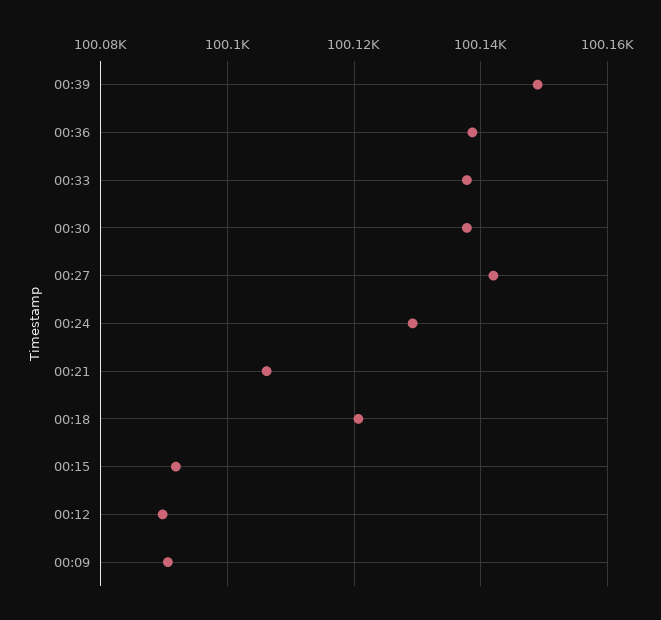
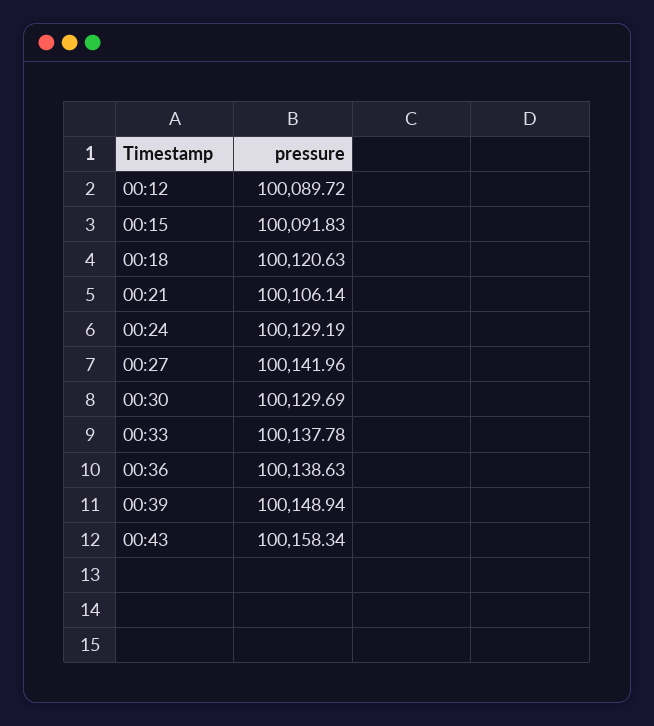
00:30: 100138 -> 100129.69
00:09: 100090 -> none
00:43: none -> 100158.34

